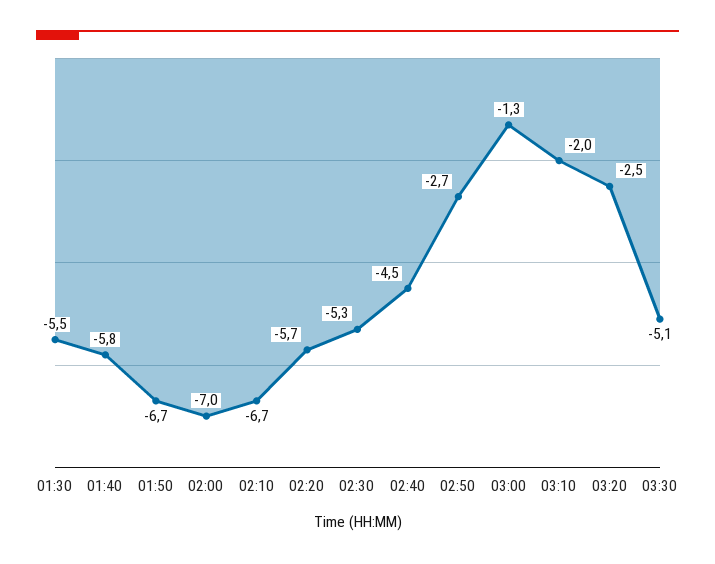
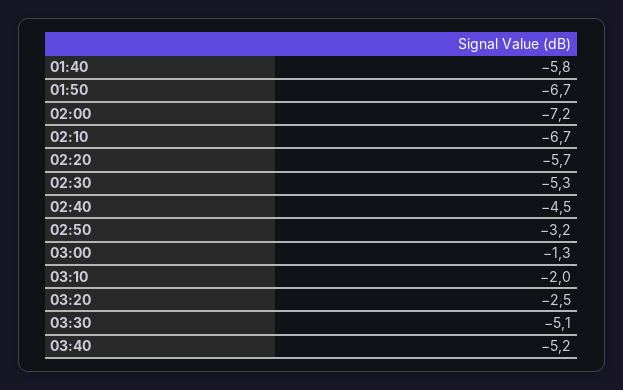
01:30: -5.5 -> none
02:00: -7 -> -7.2
02:50: -2.7 -> -3.2
03:40: none -> -5.2

